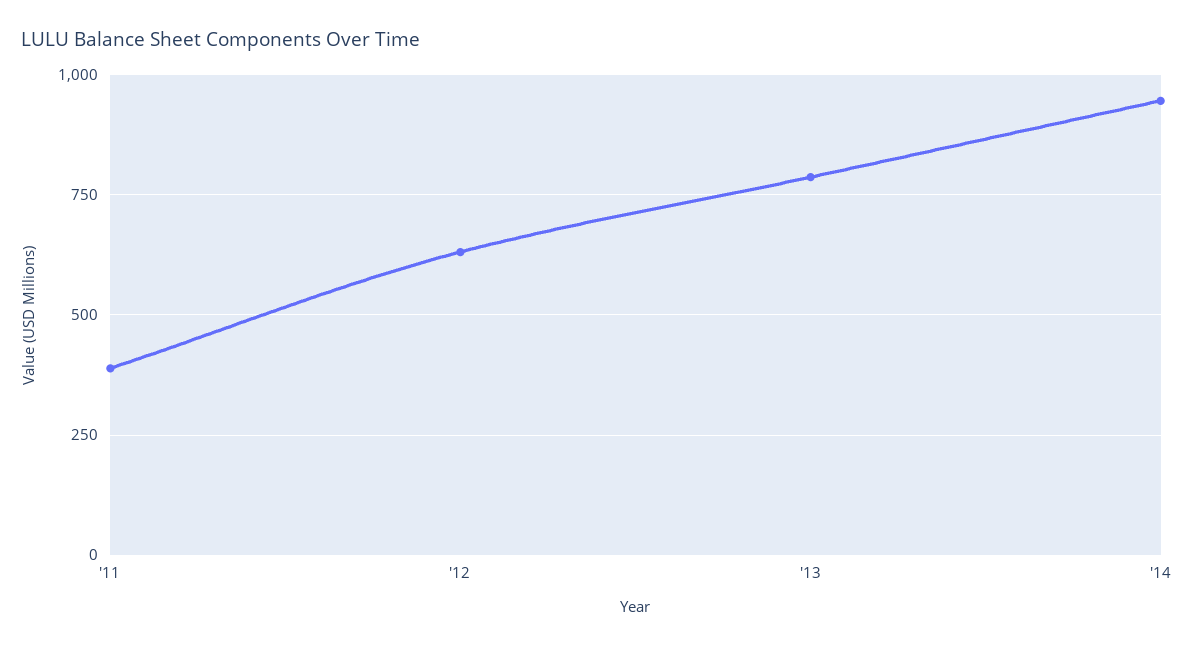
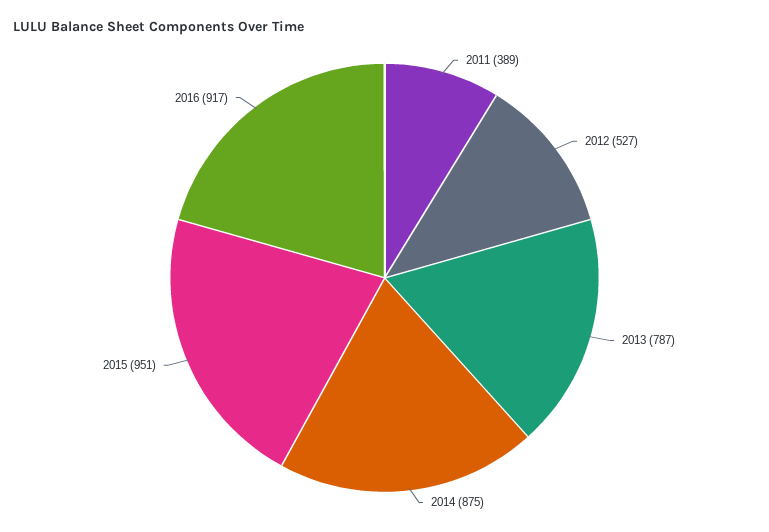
'12: 625 -> 527
'14: 950 -> 875
2015: none -> 951
2016: none -> 917

